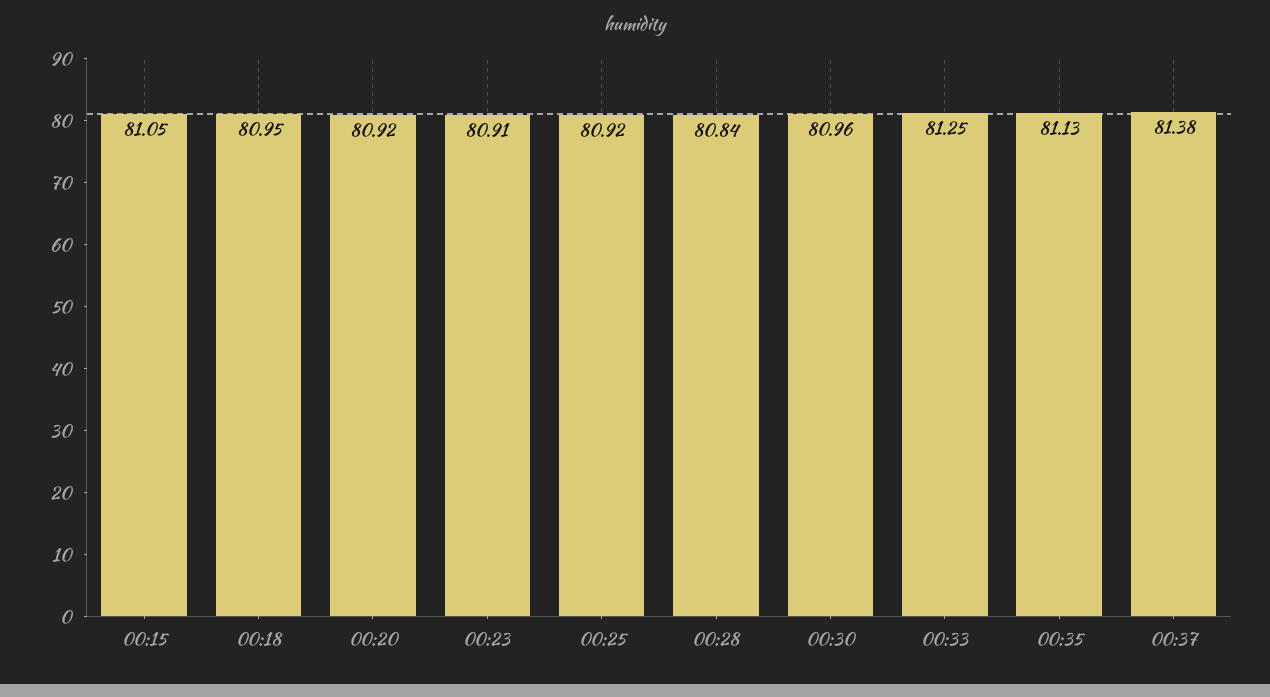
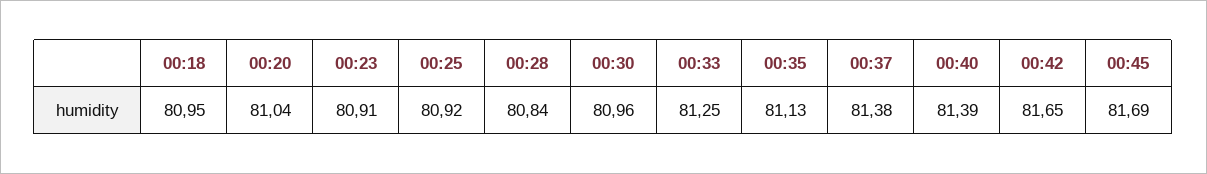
00:15: 81.05 -> none
00:20: 80.92 -> 81.04
00:40: none -> 81.39
00:42: none -> 81.65
00:45: none -> 81.69

